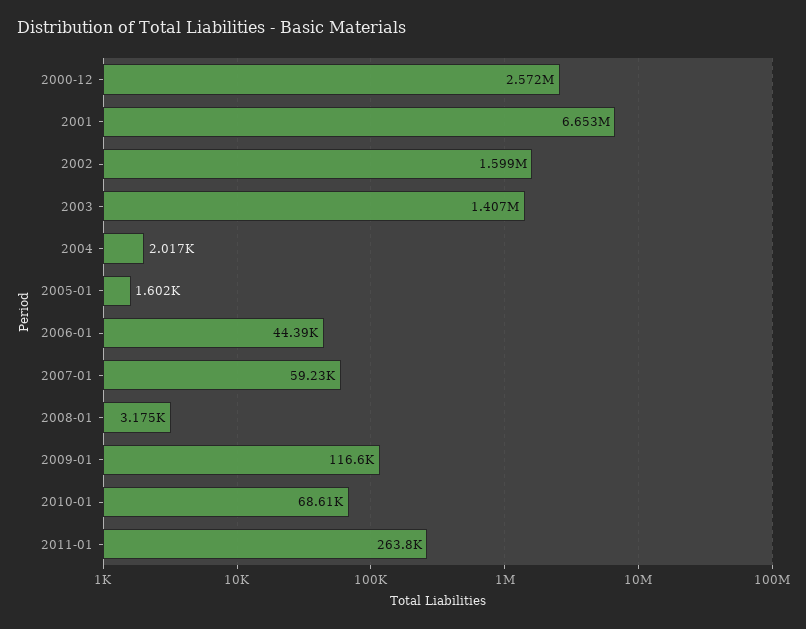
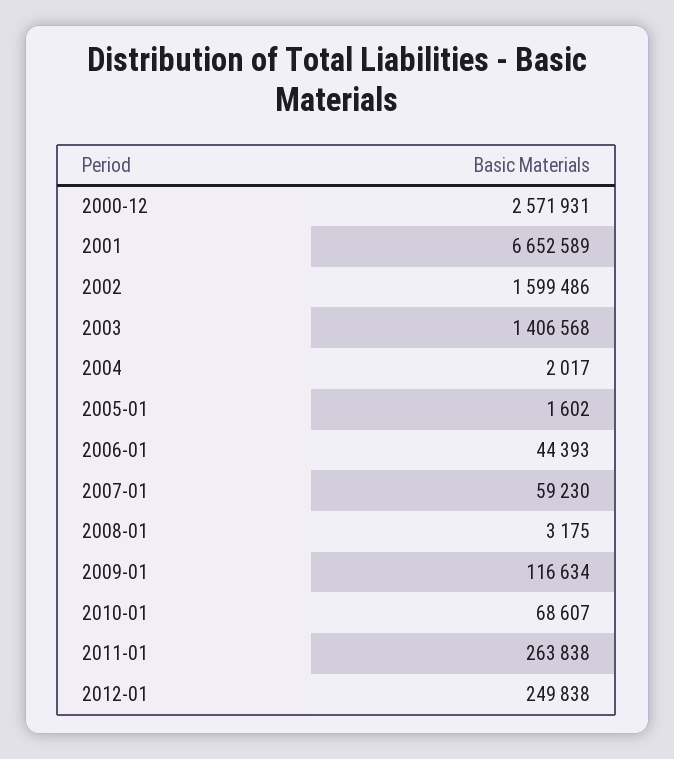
2012-01: none -> 249838

